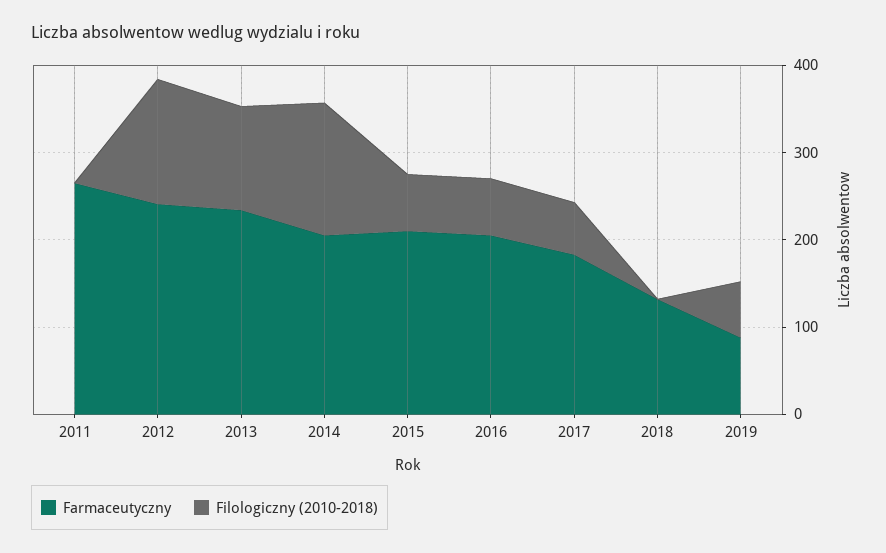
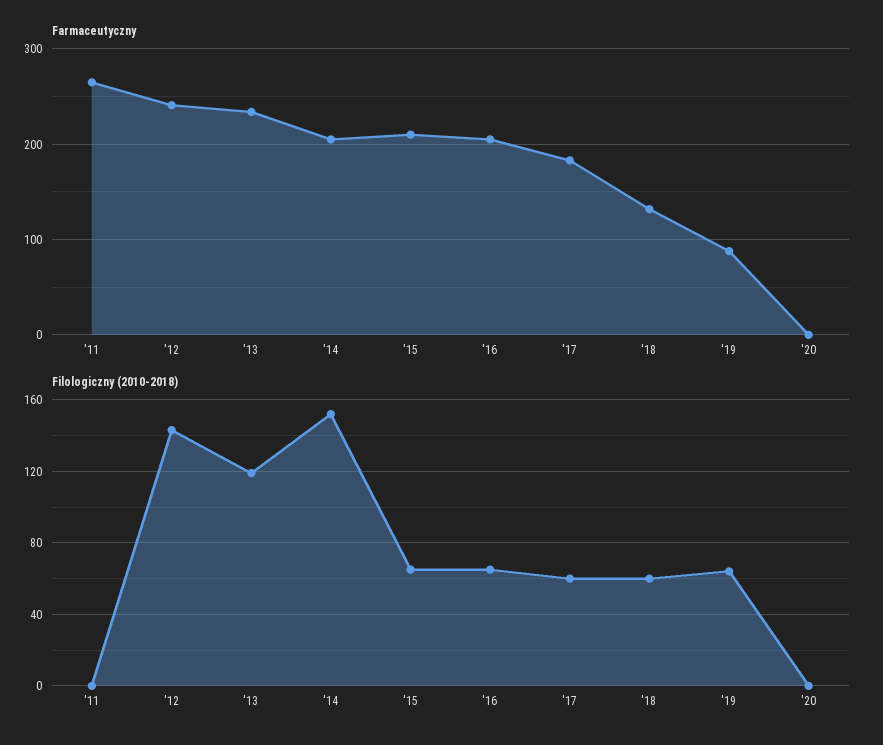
Filologiczny (2010-2018), 2018: 0 -> 60
Farmaceutyczny, '20: none -> 0
Filologiczny (2010-2018), '20: none -> 0

